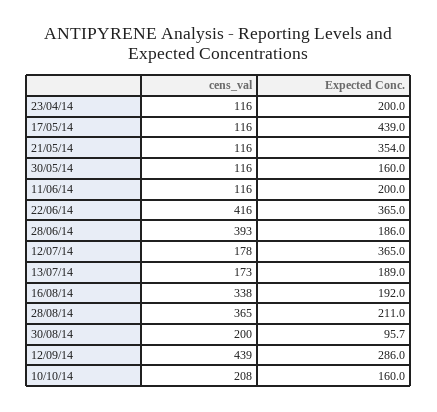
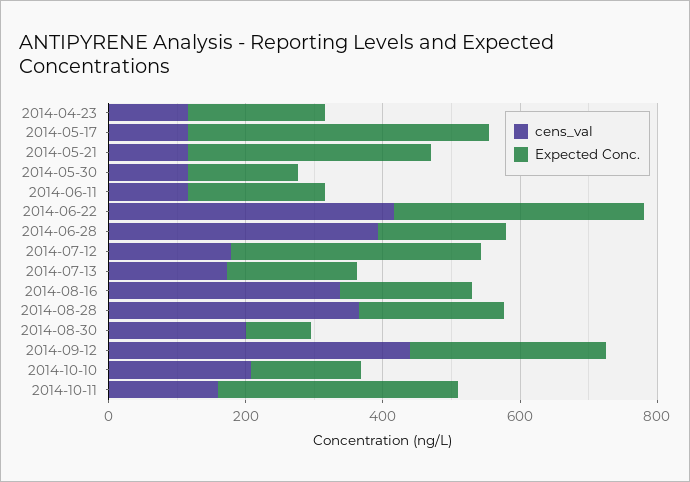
cens_val, 2014-10-11: none -> 150
Expected Conc., 2014-10-11: none -> 350

